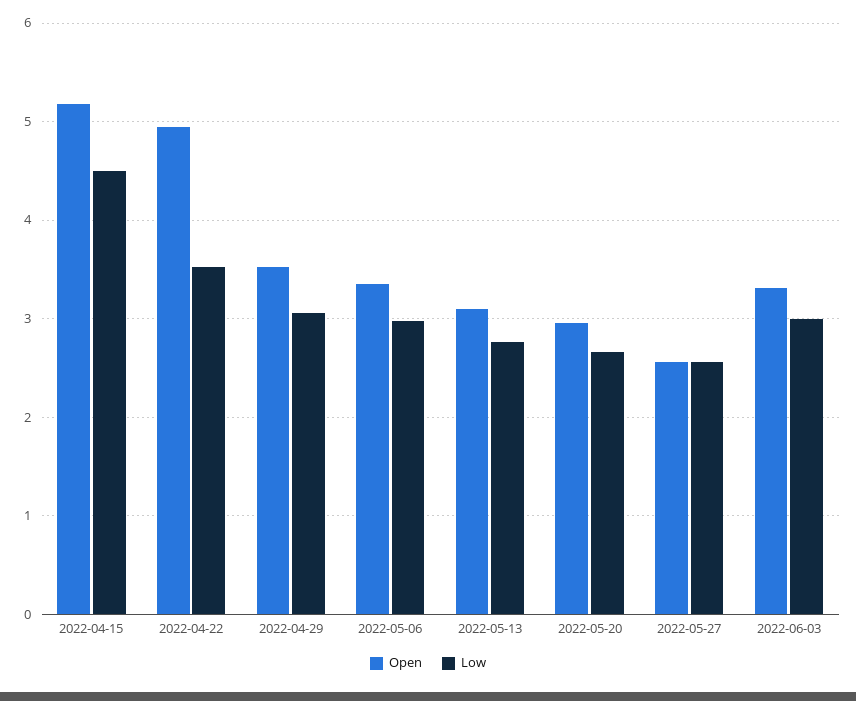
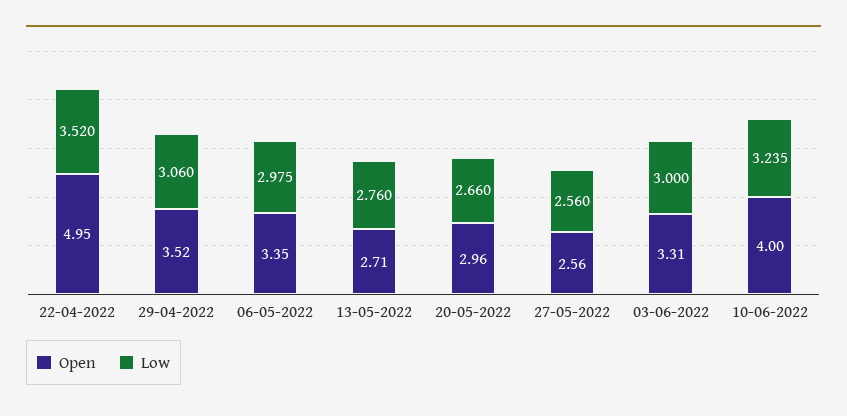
Open, 2022-04-15: 5.2 -> none
Low, 2022-04-15: 4.5 -> none
Open, 2022-05-13: 3.1 -> 2.71
Open, 10-06-2022: none -> 4
Low, 10-06-2022: none -> 3.235

